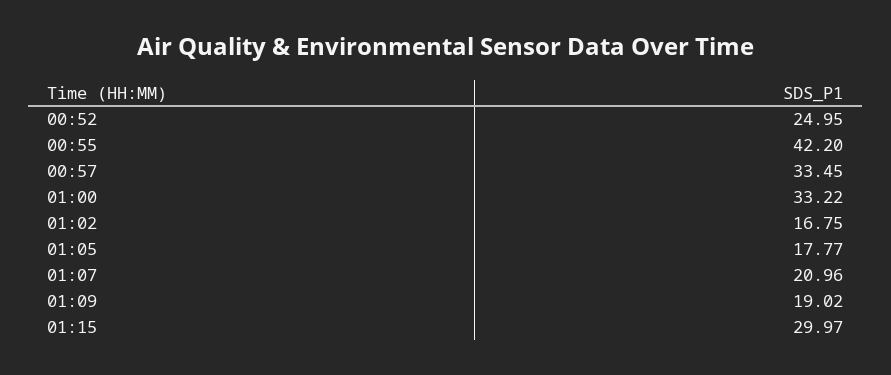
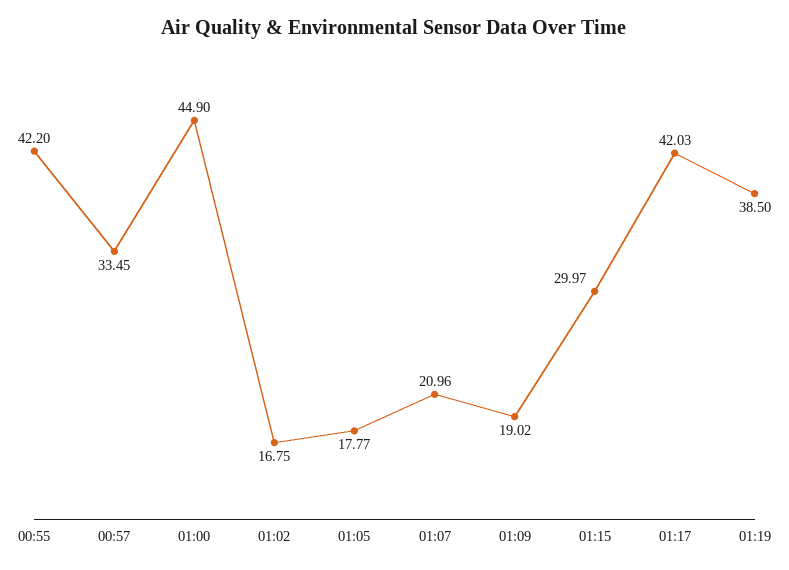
00:52: 24.95 -> none
01:00: 33.22 -> 44.9
01:17: none -> 42.03
01:19: none -> 38.5

